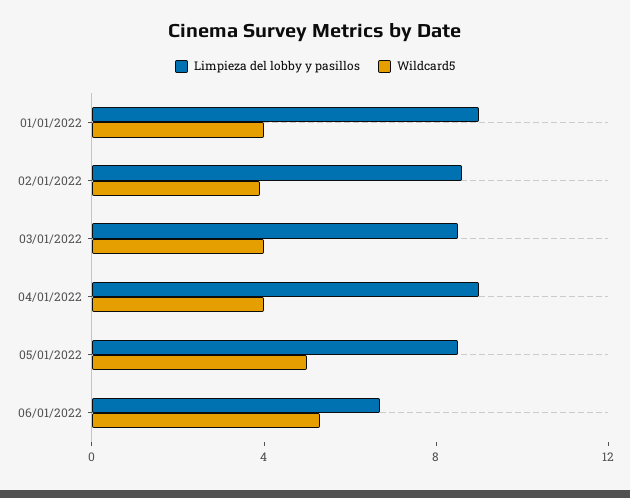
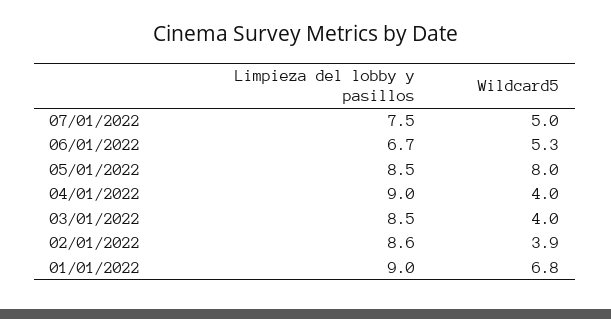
Wildcard5, 01/01/2022: 4 -> 6.8
Wildcard5, 05/01/2022: 5 -> 8
Limpieza del lobby y pasillos, 07/01/2022: none -> 7.5
Wildcard5, 07/01/2022: none -> 5

